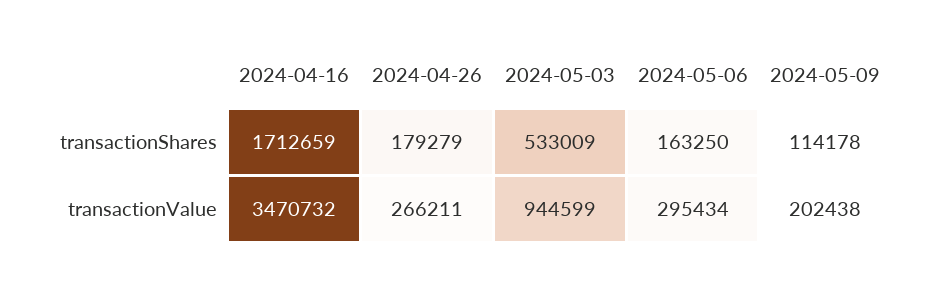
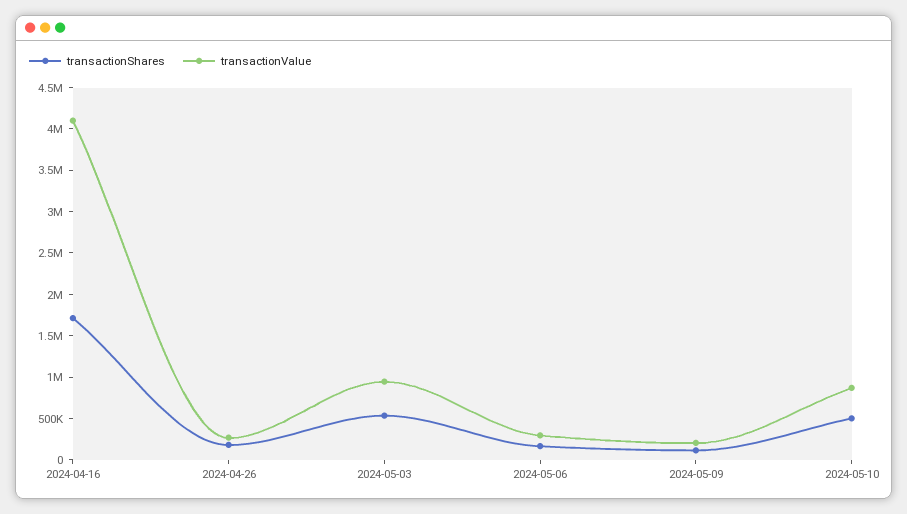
transactionValue, 2024-04-16: 3470732 -> 4100000
transactionShares, 2024-05-10: none -> 500000
transactionValue, 2024-05-10: none -> 900000

